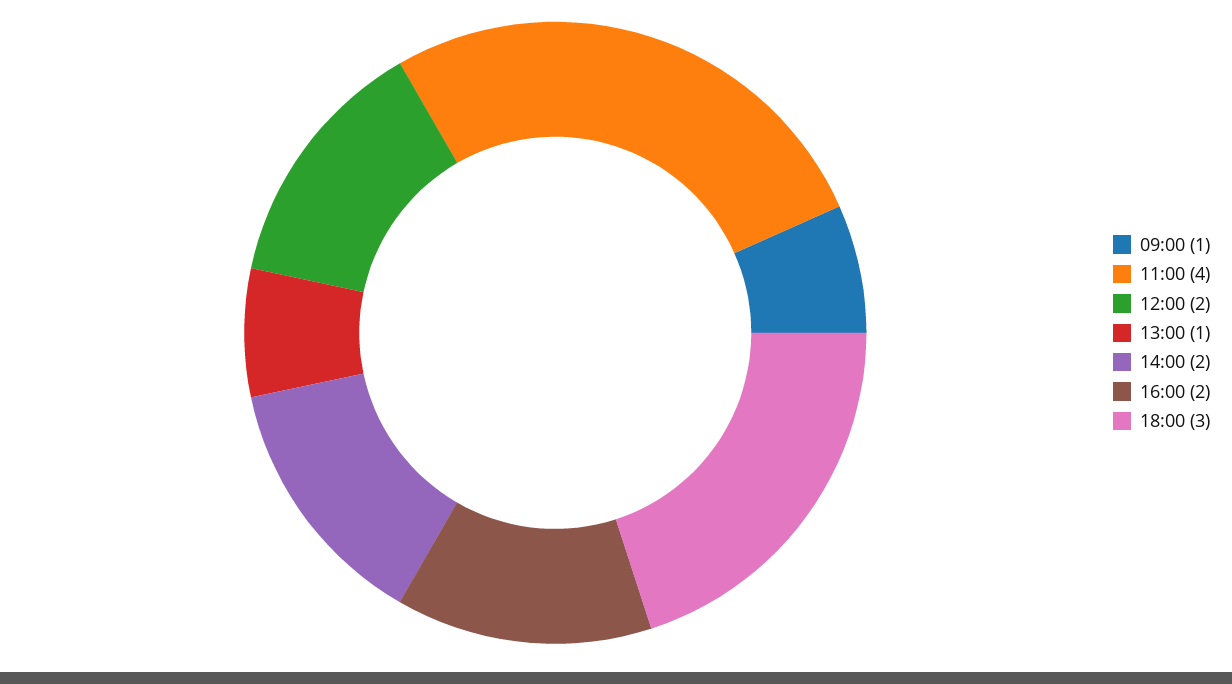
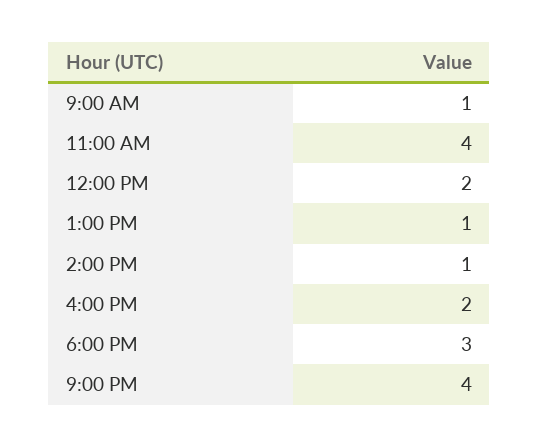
14:00: 2 -> 1
9:00 PM: none -> 4

